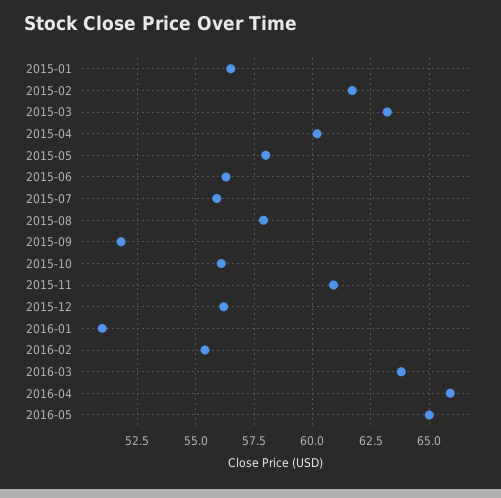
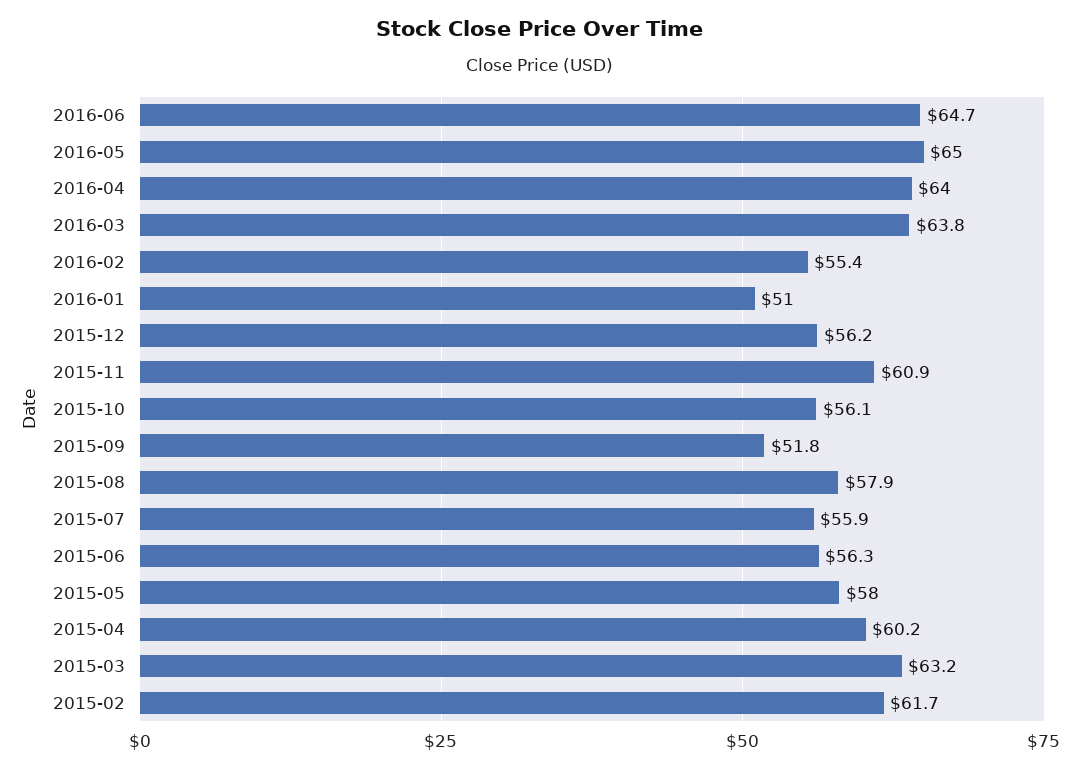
2015-01: 56.5 -> none
2016-04: 66 -> 64
2016-06: none -> 64.7

